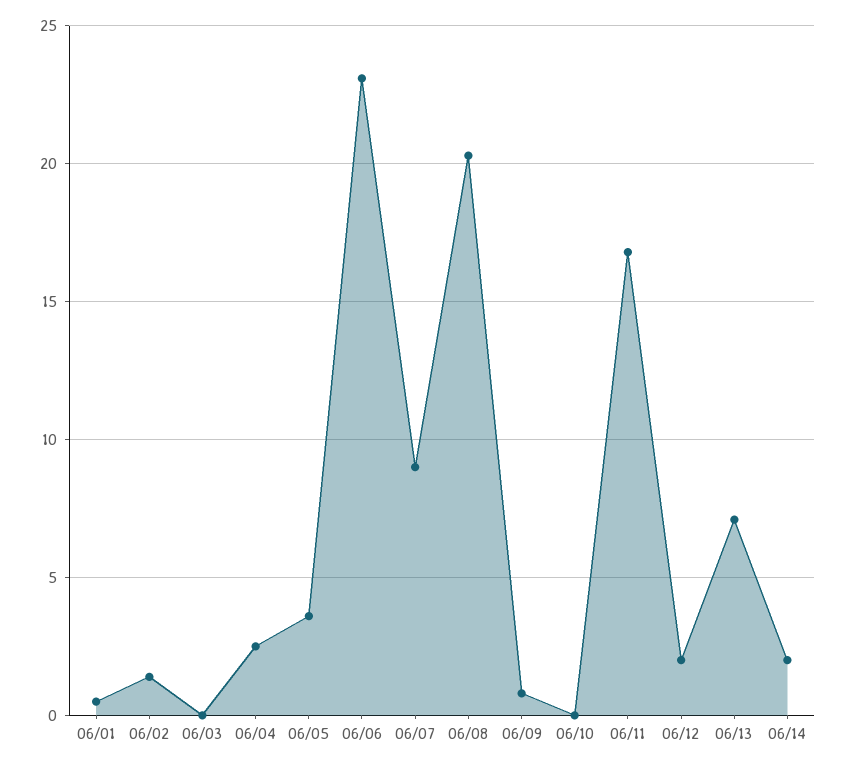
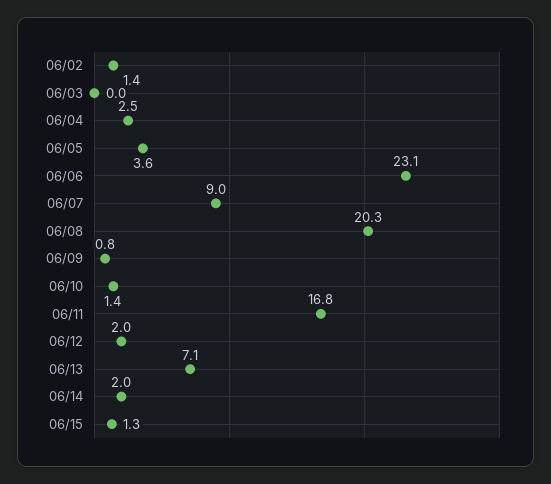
06/01: 0.5 -> none
06/10: 0 -> 1.4
06/15: none -> 1.3

